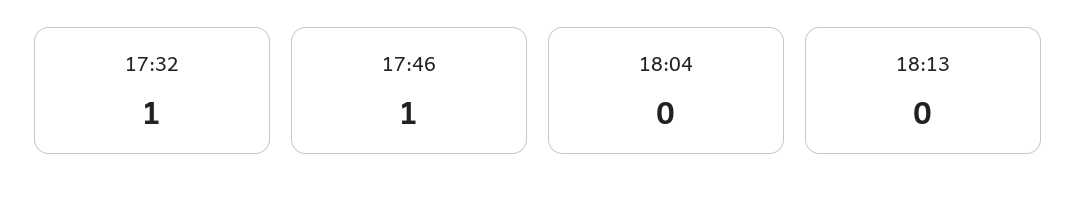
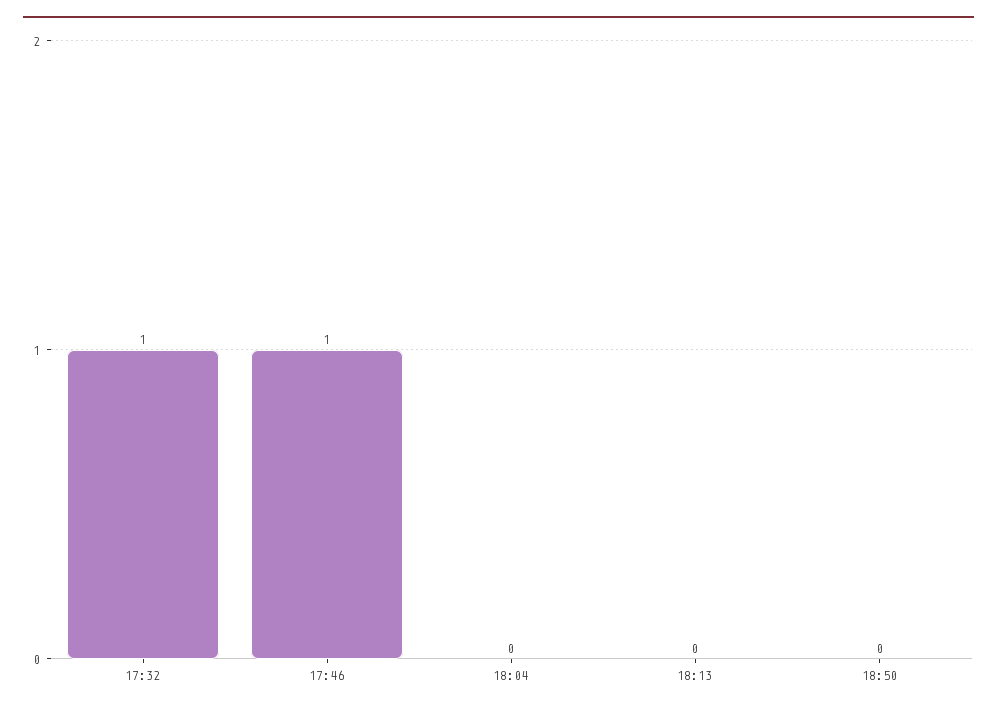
18:50: none -> 0

